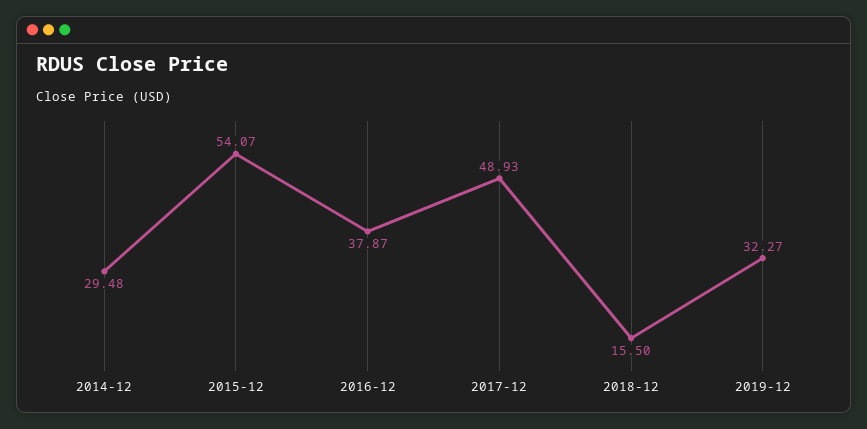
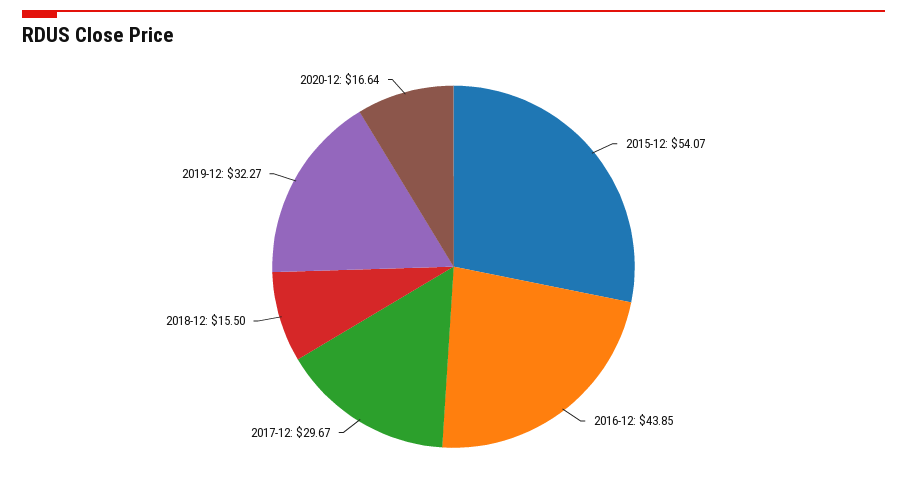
2014-12: 29.48 -> none
2016-12: 37.87 -> 43.85
2017-12: 48.93 -> 29.67
2020-12: none -> 16.64

